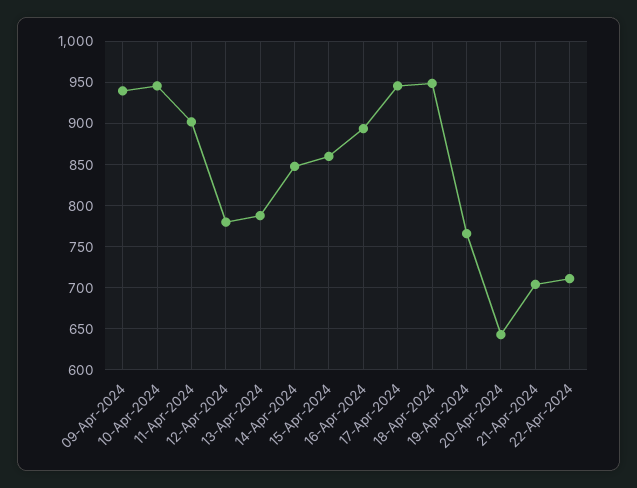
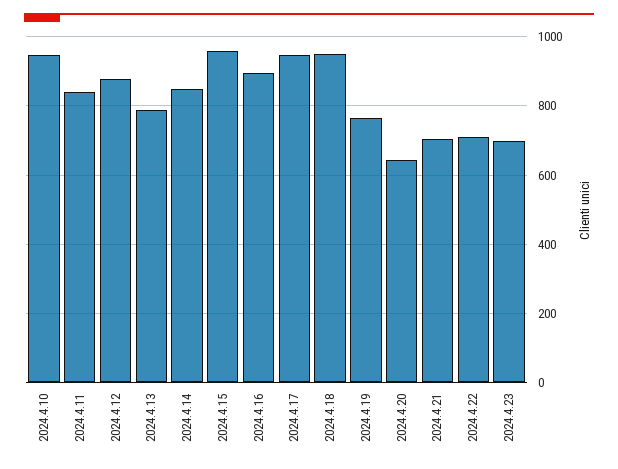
09-Apr-2024: 940 -> none
11-Apr-2024: 900 -> 840
12-Apr-2024: 780 -> 880
15-Apr-2024: 860 -> 960
2024.4.23: none -> 700

